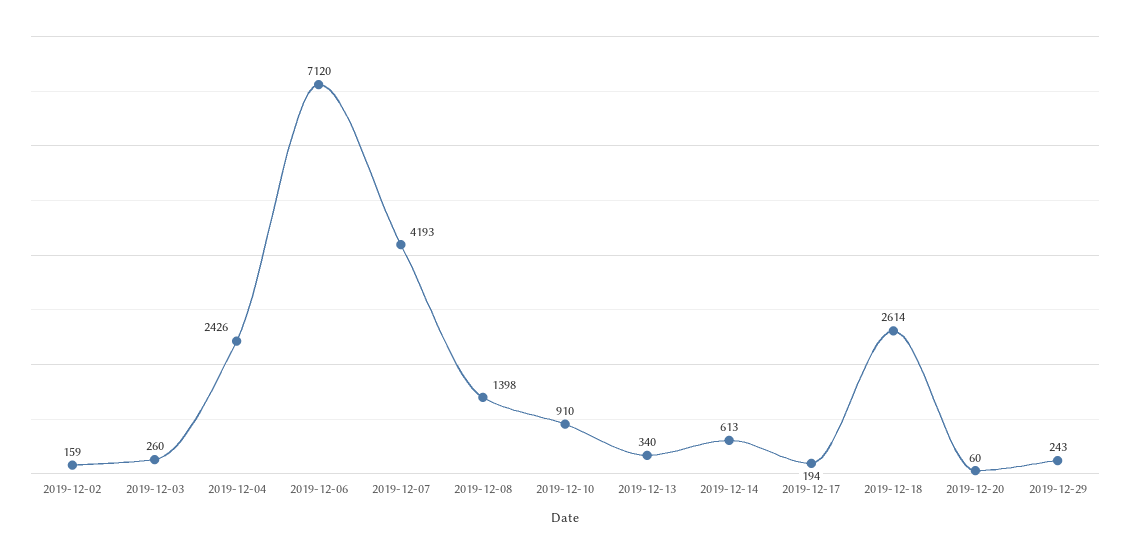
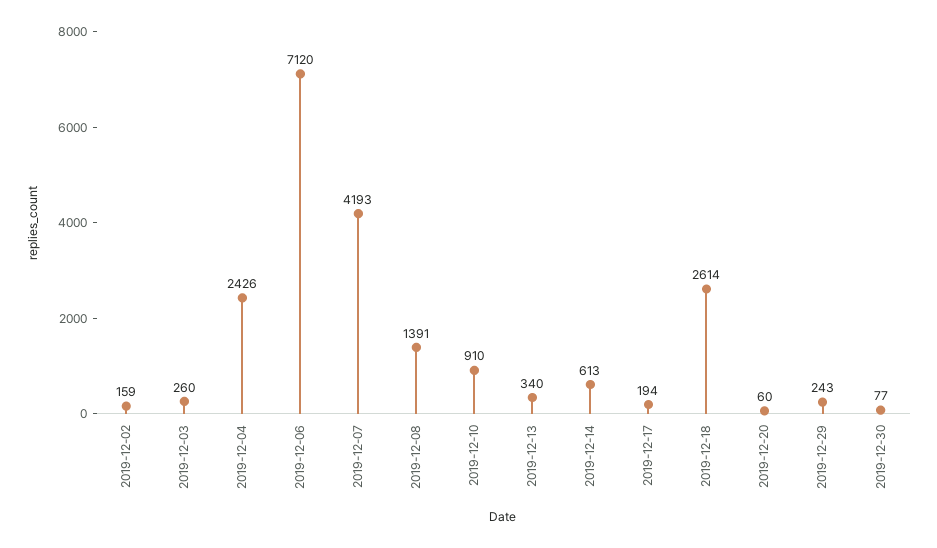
2019-12-08: 1398 -> 1391
2019-12-30: none -> 77

